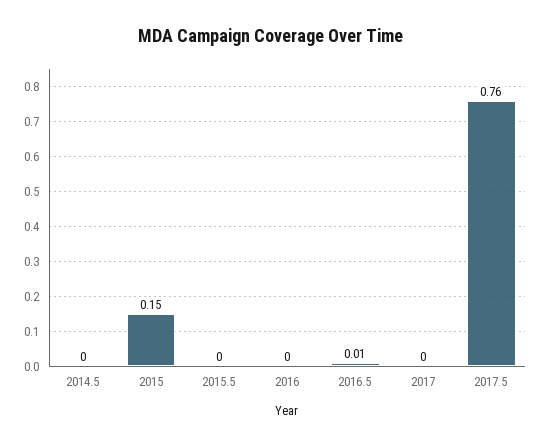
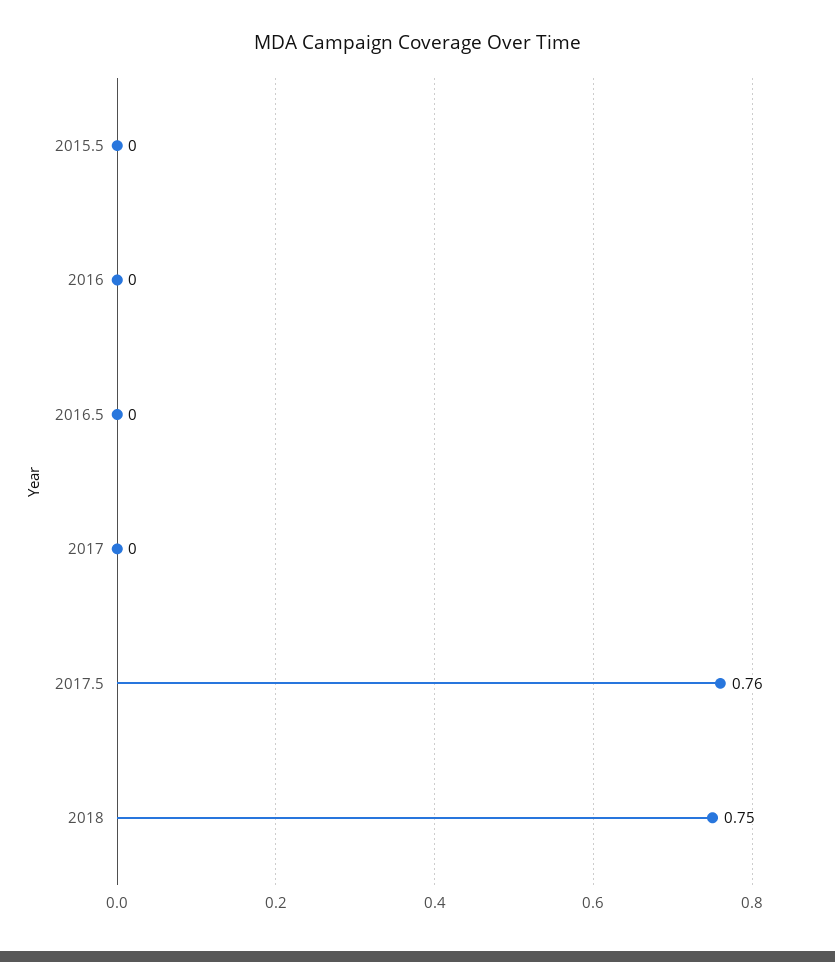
2014.5: 0 -> none
2015: 0.15 -> none
2016.5: 0.01 -> 0
2018: none -> 0.75

